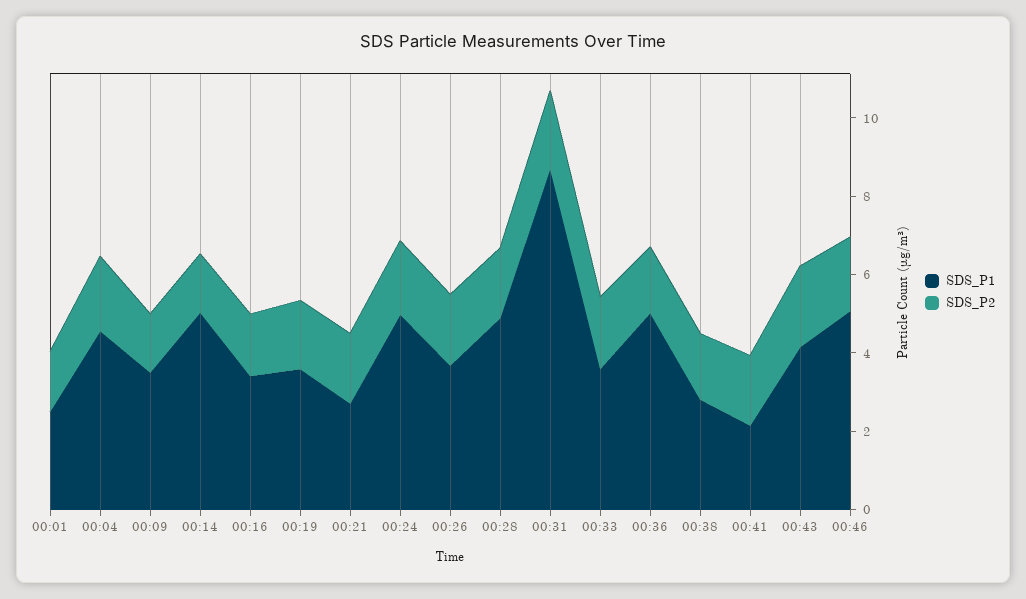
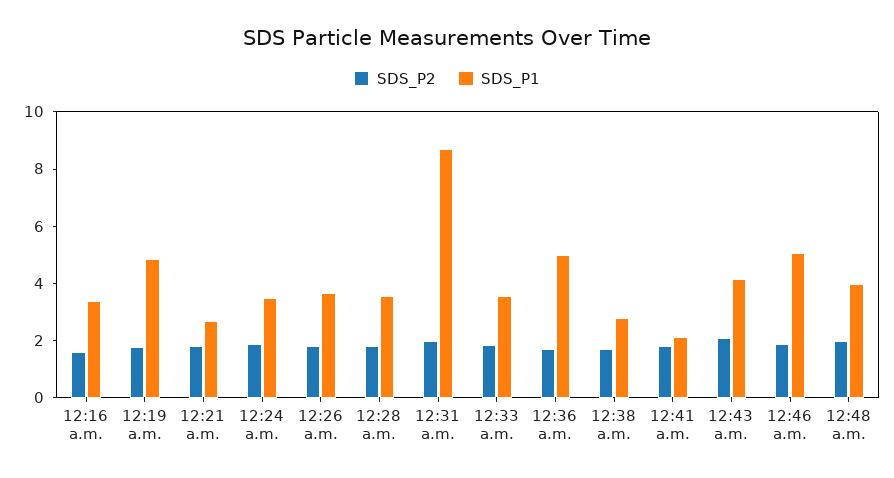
SDS_P1, 00:01: 2.5 -> none
SDS_P2, 00:01: 1.5 -> none
SDS_P1, 00:04: 4.5 -> none
SDS_P2, 00:04: 2 -> none
SDS_P1, 00:09: 3.5 -> none
SDS_P2, 00:09: 1.5 -> none
SDS_P1, 00:14: 5 -> none
SDS_P2, 00:14: 1.5 -> none
SDS_P1, 00:19: 3.5 -> 5
SDS_P1, 00:24: 5 -> 3.5
SDS_P1, 00:28: 5 -> 3.5
SDS_P2, 12:48 a.m.: none -> 2
SDS_P1, 12:48 a.m.: none -> 4

